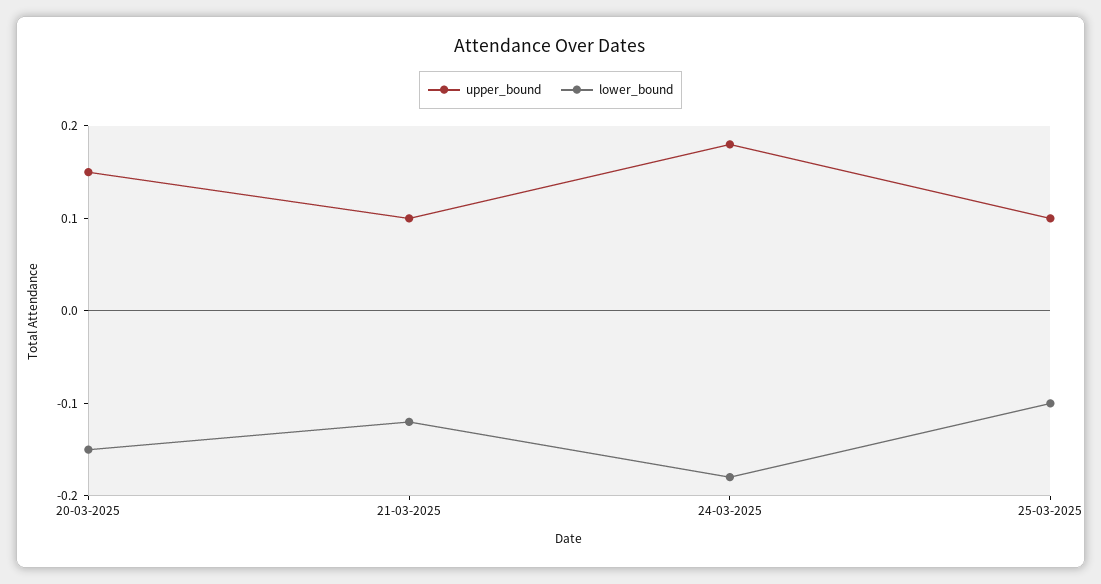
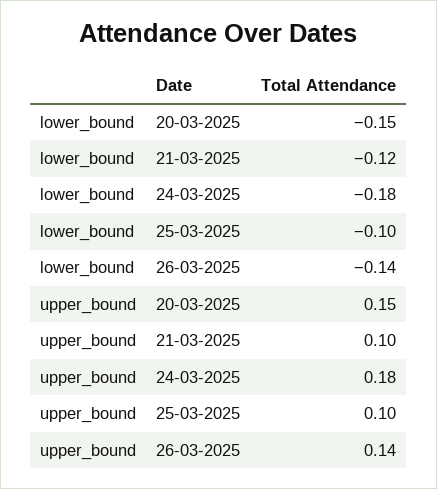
lower_bound, 26-03-2025: none -> -0.14
upper_bound, 26-03-2025: none -> 0.14

